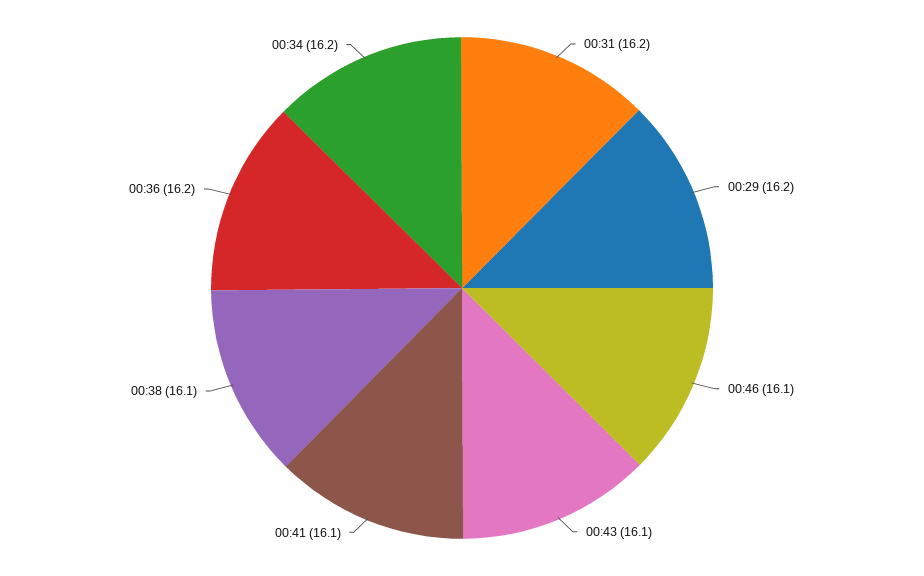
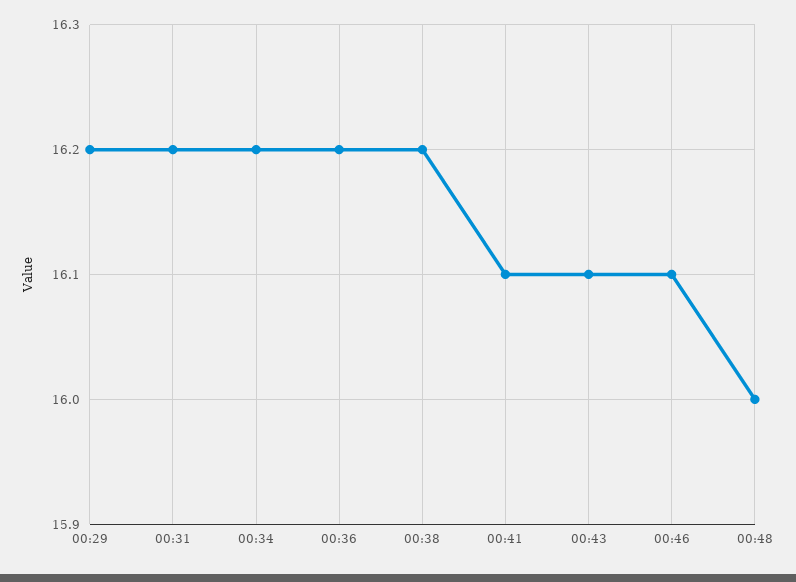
00:38: 16.1 -> 16.2
00:48: none -> 16

